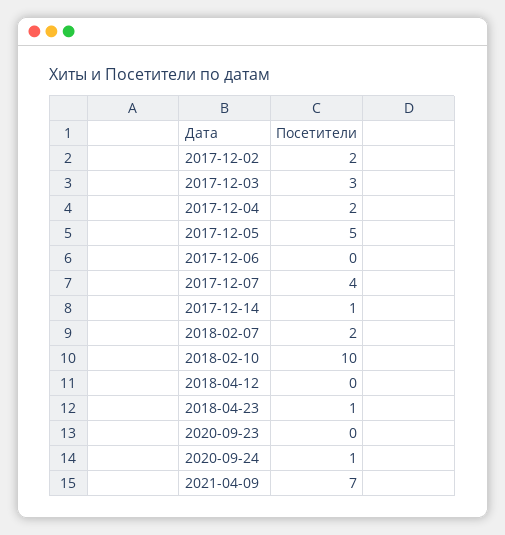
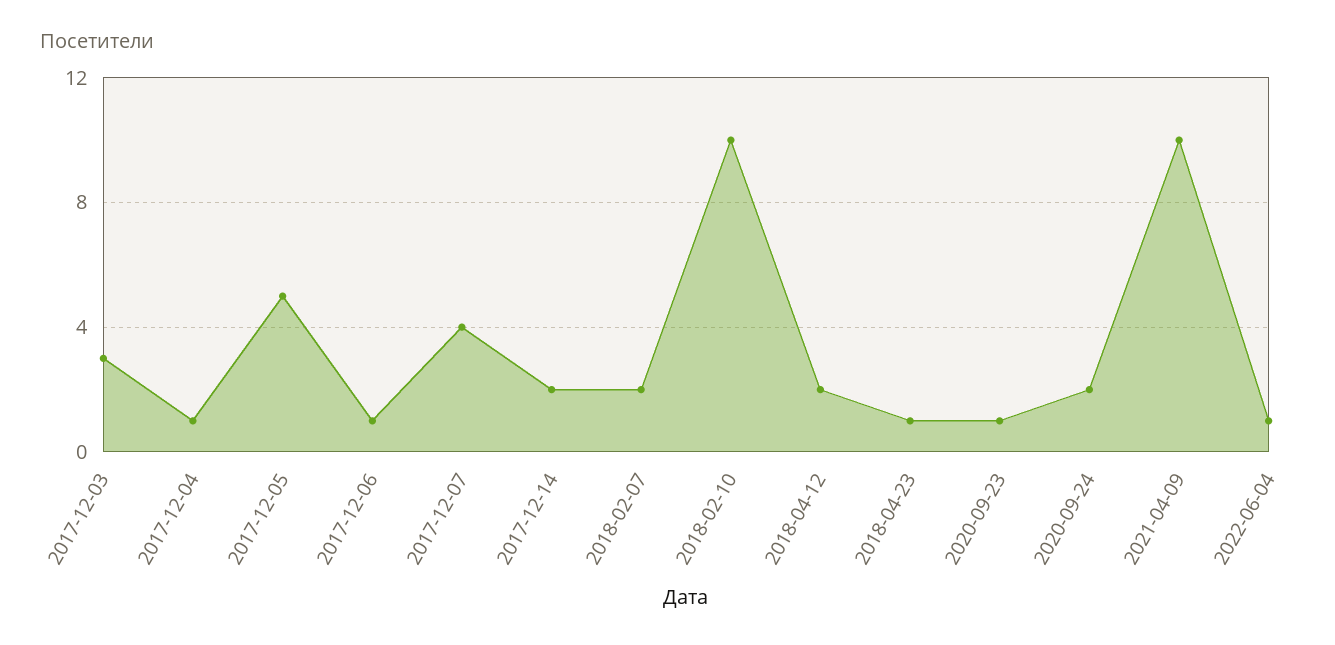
2017-12-02: 2 -> none
2017-12-04: 2 -> 1
2017-12-06: 0 -> 1
2017-12-14: 1 -> 2
2018-04-12: 0 -> 2
2020-09-23: 0 -> 1
2020-09-24: 1 -> 2
2021-04-09: 7 -> 10
2022-06-04: none -> 1

